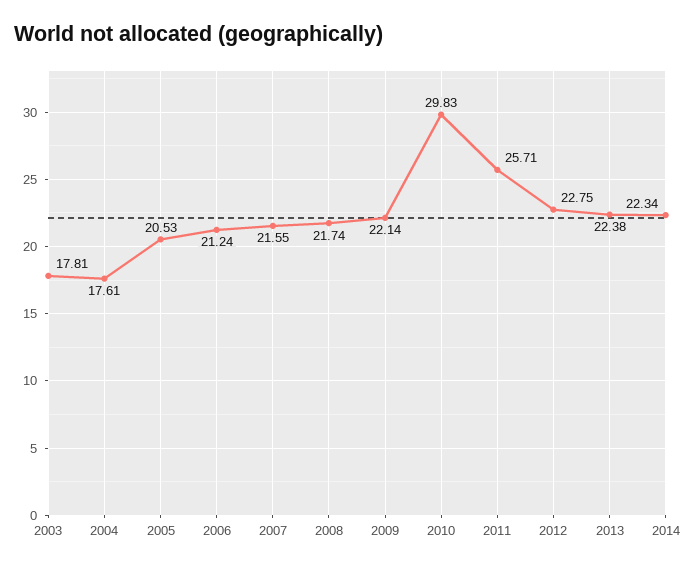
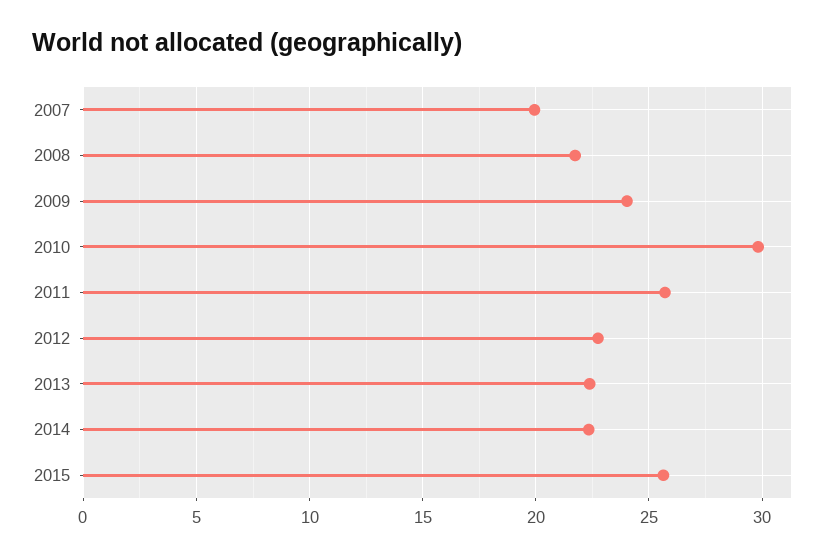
2003: 17.81 -> none
2004: 17.61 -> none
2005: 20.53 -> none
2006: 21.24 -> none
2007: 21.55 -> 20
2009: 22.14 -> 24
2015: none -> 25.5

